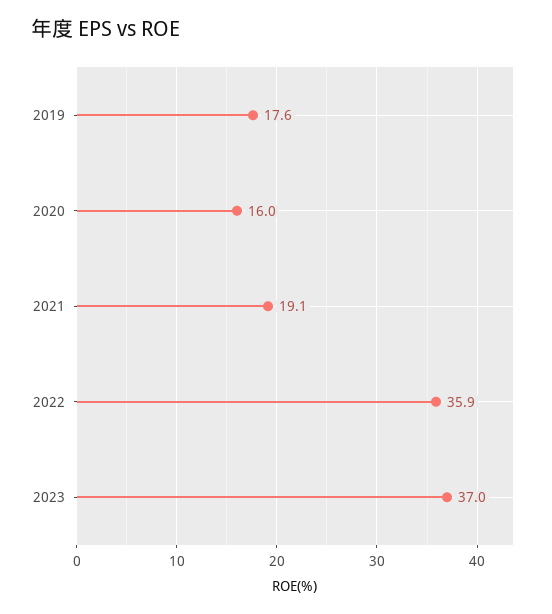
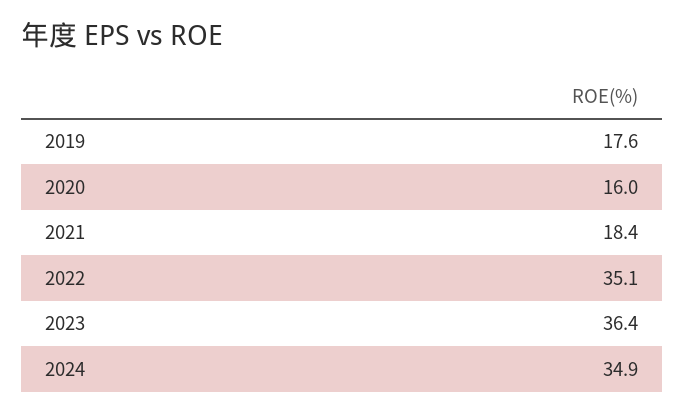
2021: 19.1 -> 18.4
2022: 35.9 -> 35.1
2023: 37 -> 36.4
2024: none -> 34.9

